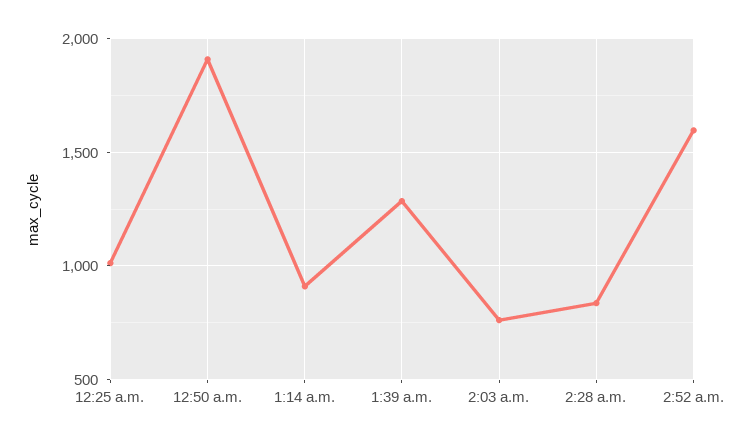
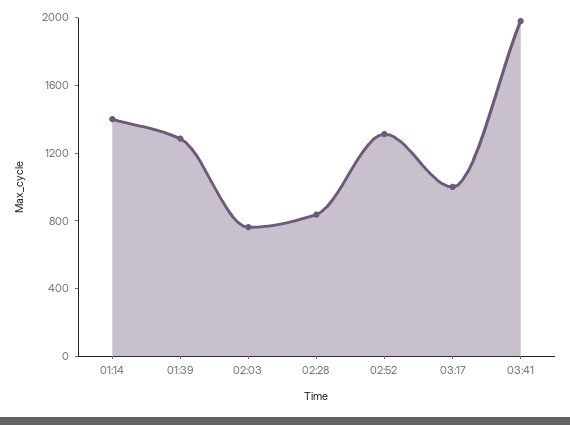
12:25 a.m.: 1000 -> none
12:50 a.m.: 1900 -> none
1:14 a.m.: 900 -> 1400
2:52 a.m.: 1600 -> 1300
03:17: none -> 1000
03:41: none -> 2000

